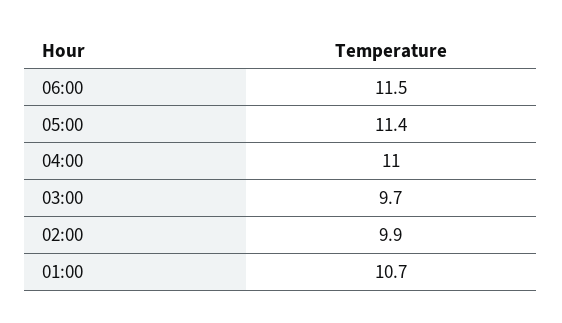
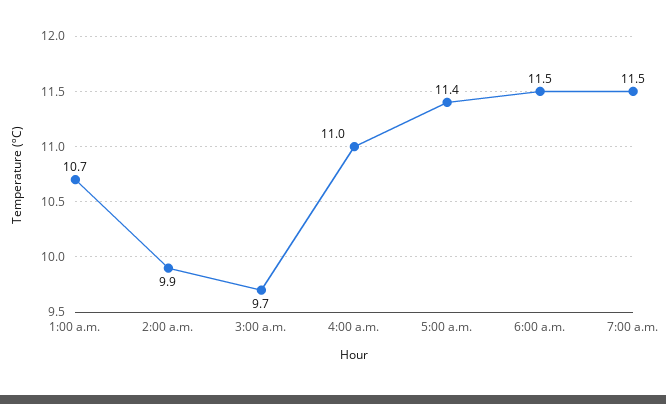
7:00 a.m.: none -> 11.5

